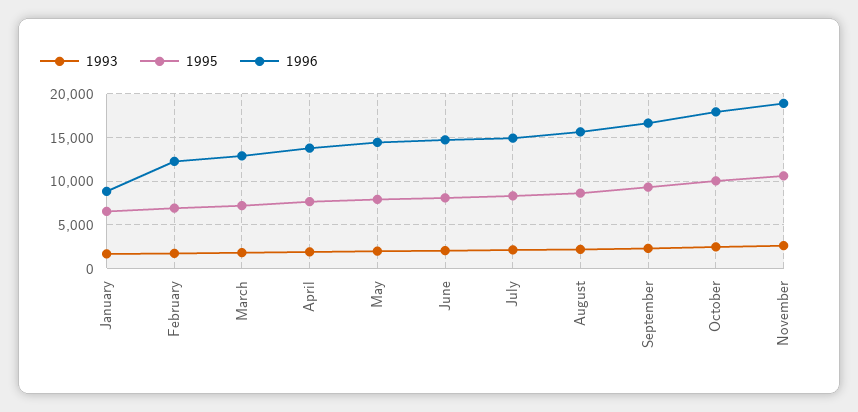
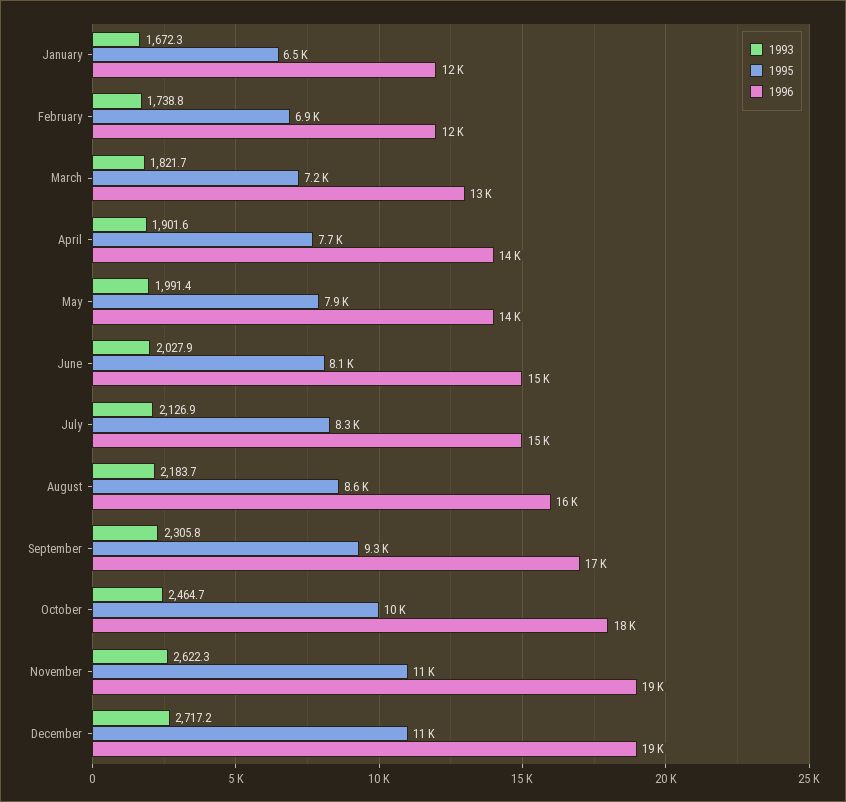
1996, January: 9000 -> 12000
1993, December: none -> 2717.2
1995, December: none -> 11000
1996, December: none -> 19000

